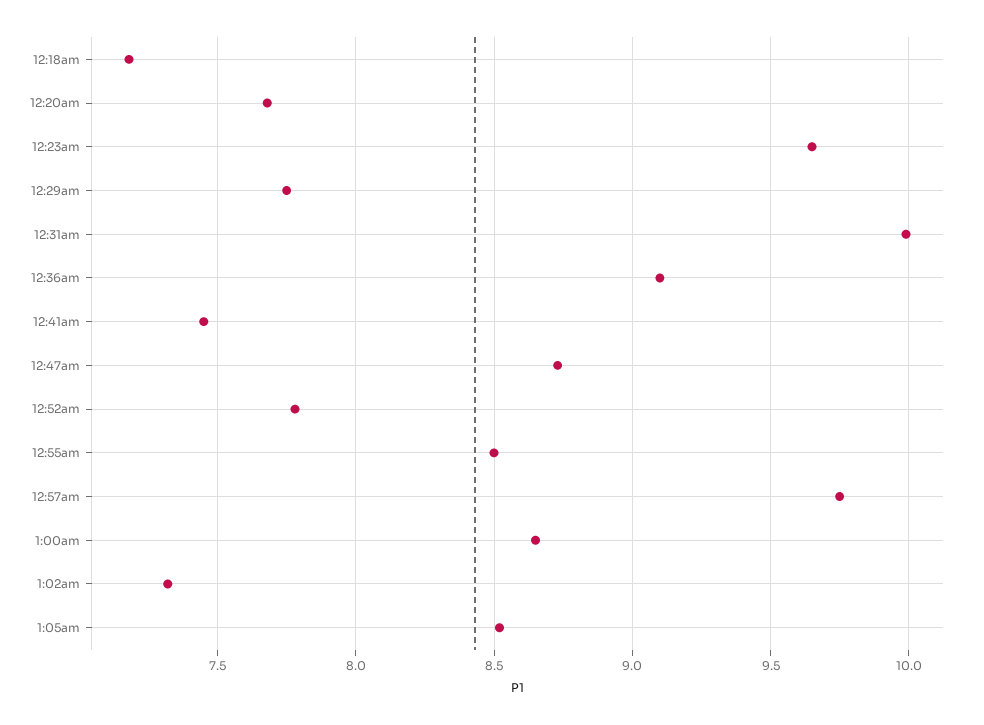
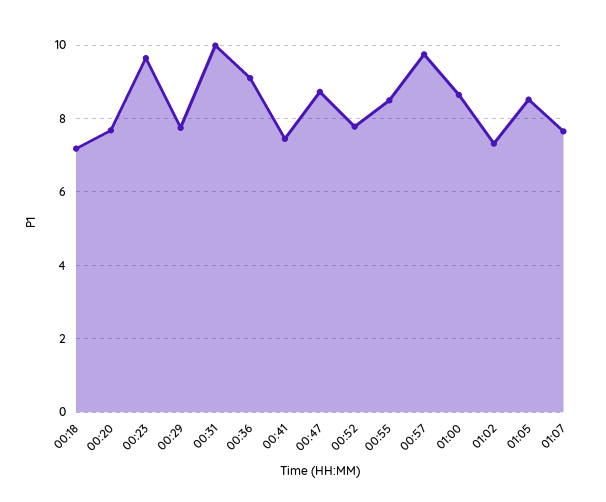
01:07: none -> 7.6

